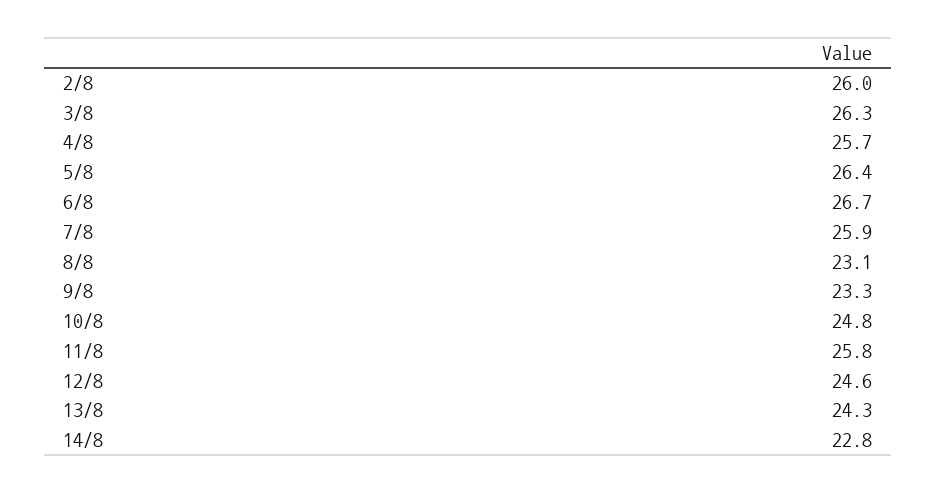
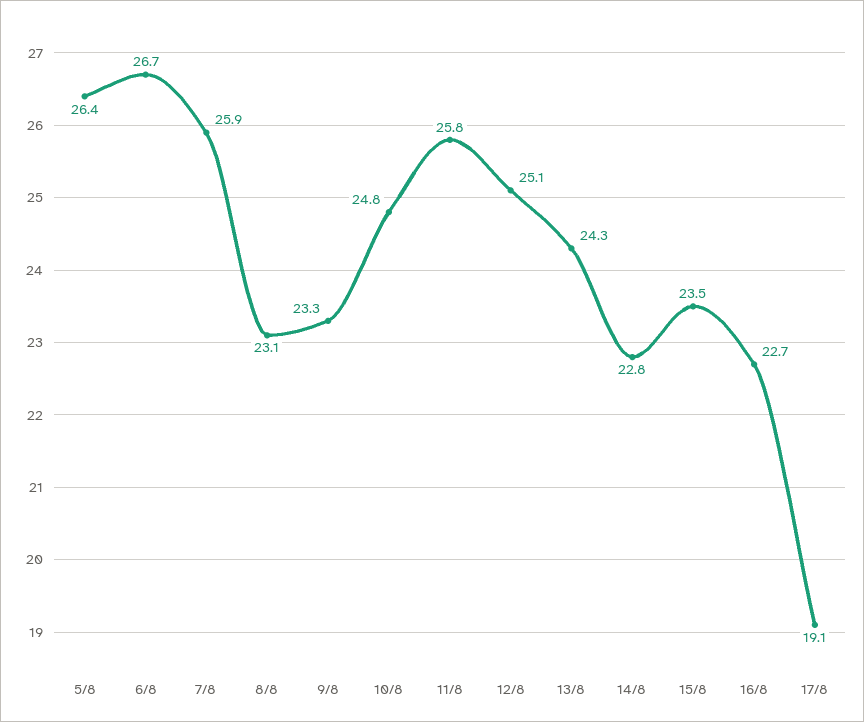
2/8: 26 -> none
3/8: 26.3 -> none
4/8: 25.7 -> none
12/8: 24.6 -> 25.1
15/8: none -> 23.5
16/8: none -> 22.7
17/8: none -> 19.1

